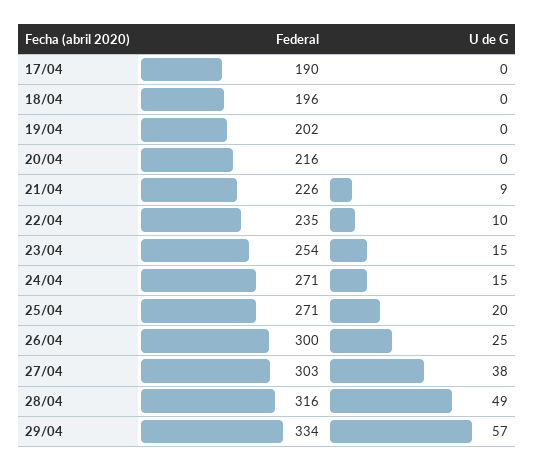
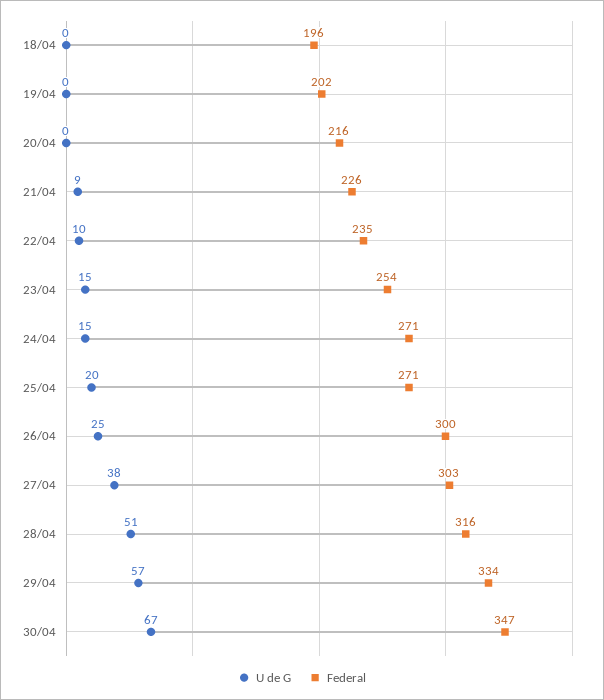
Federal, 17/04: 190 -> none
U de G, 17/04: 0 -> none
U de G, 28/04: 49 -> 51
U de G, 30/04: none -> 67
Federal, 30/04: none -> 347

